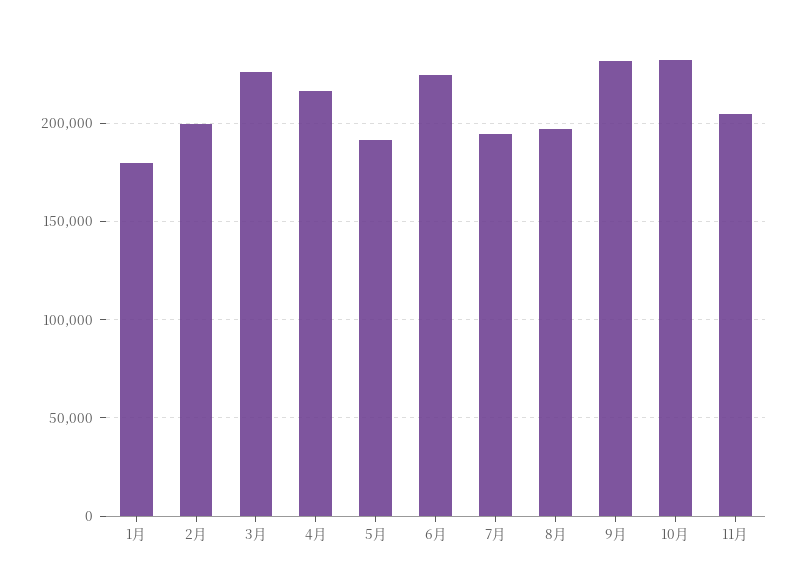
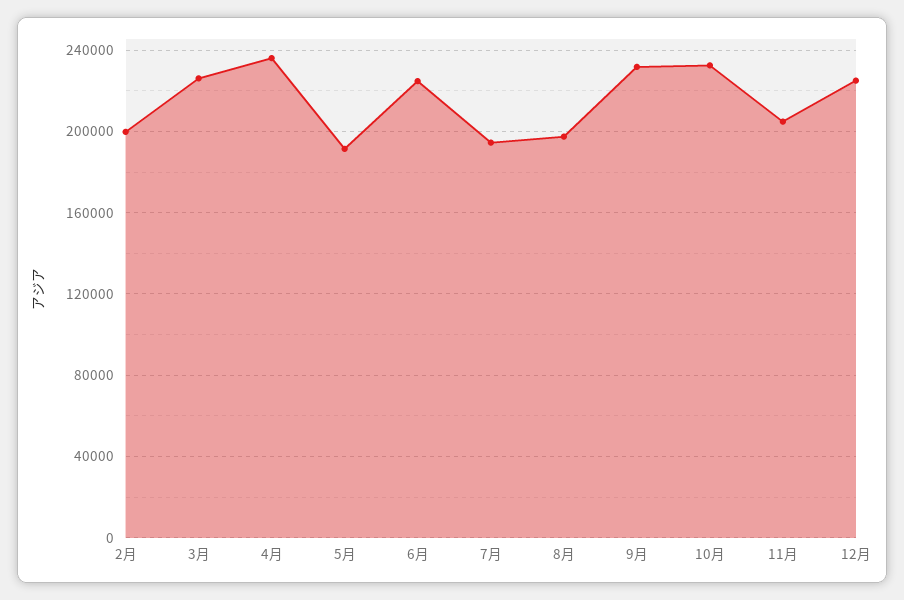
1月: 180000 -> none
4月: 215000 -> 235000
12月: none -> 225000

